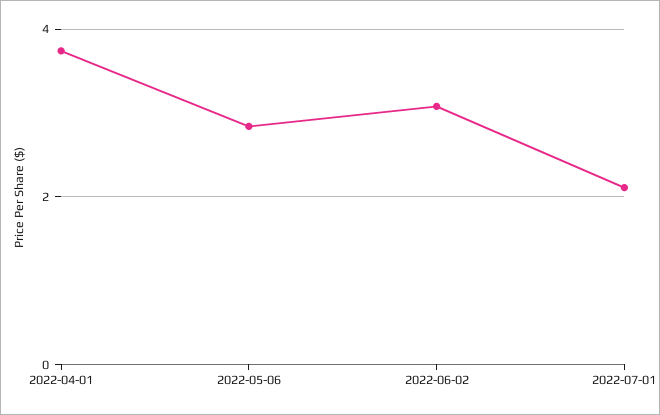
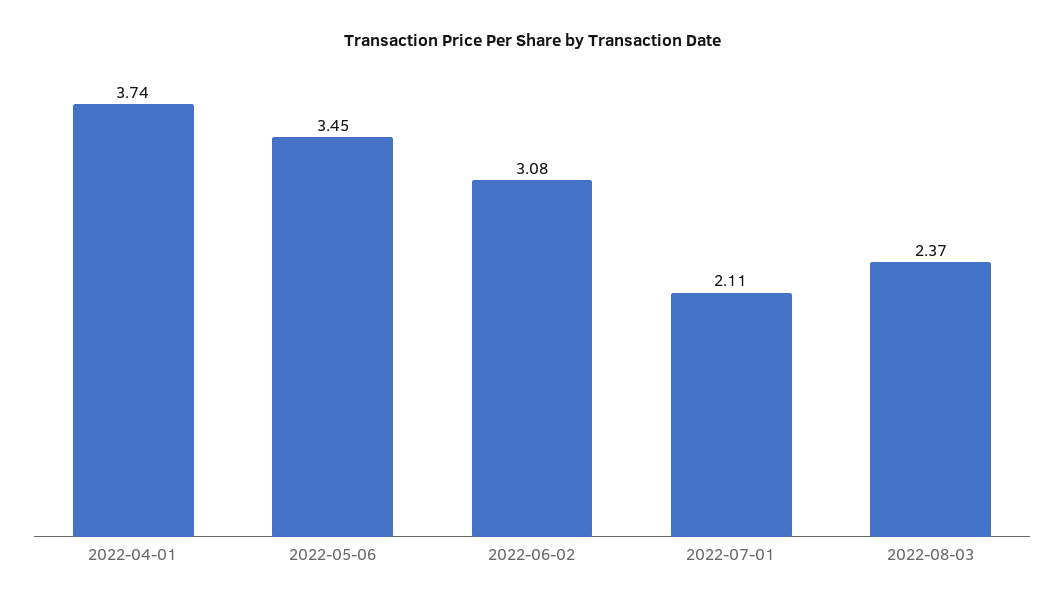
2022-05-06: 2.8 -> 3.45
2022-08-03: none -> 2.37

